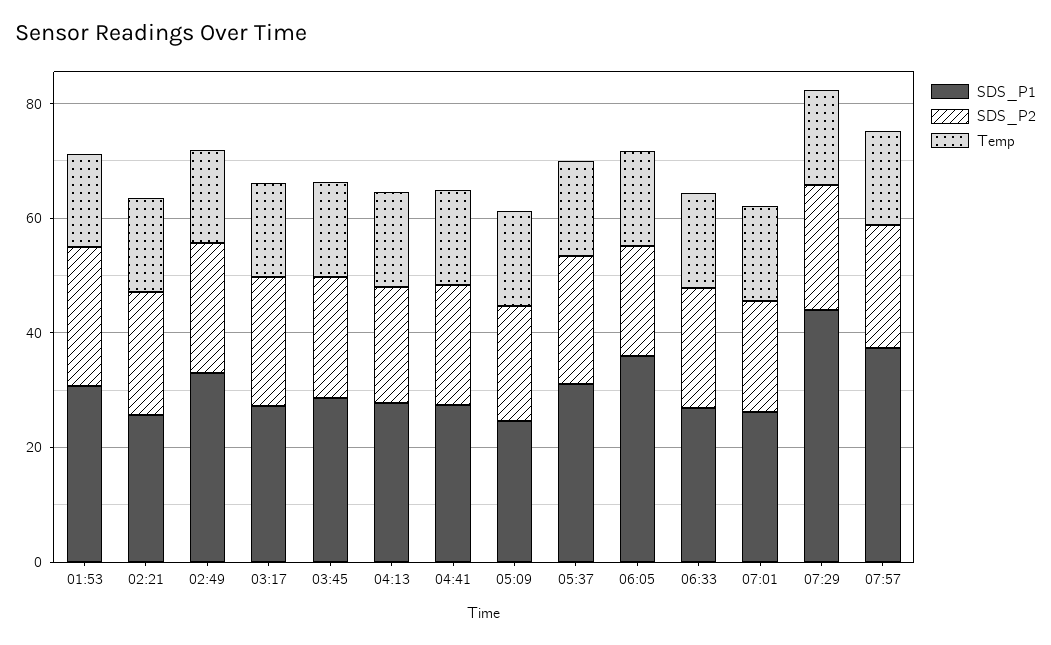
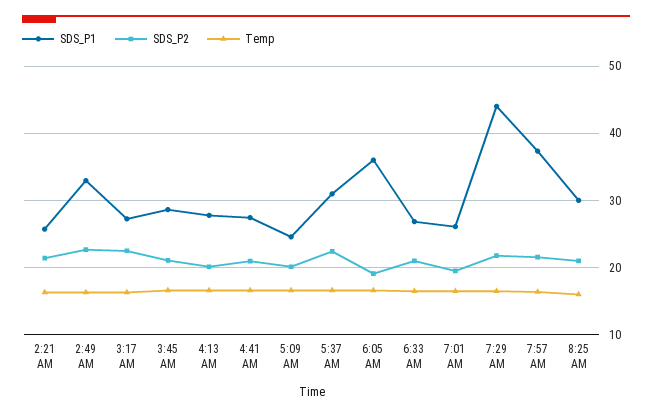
SDS_P1, 01:53: 30 -> none
SDS_P2, 01:53: 25 -> none
Temp, 01:53: 15 -> none
SDS_P1, 8:25 AM: none -> 30
SDS_P2, 8:25 AM: none -> 21
Temp, 8:25 AM: none -> 16

